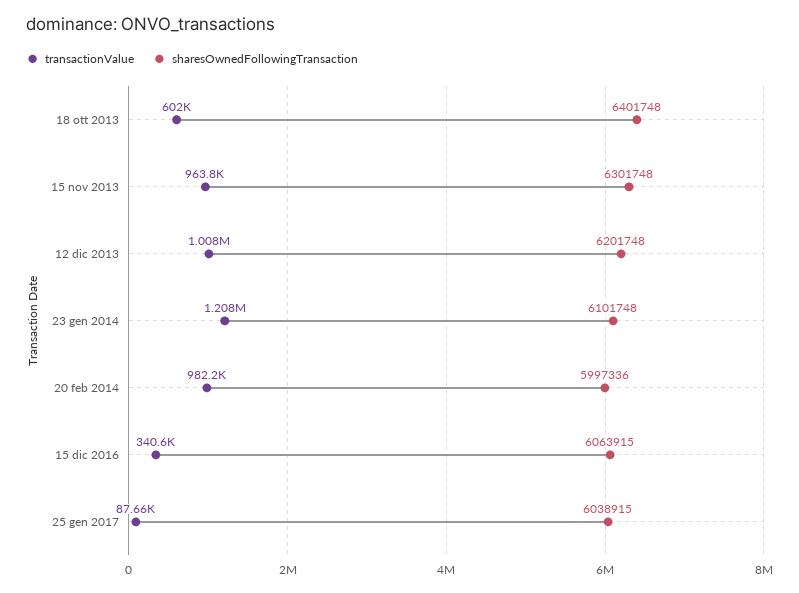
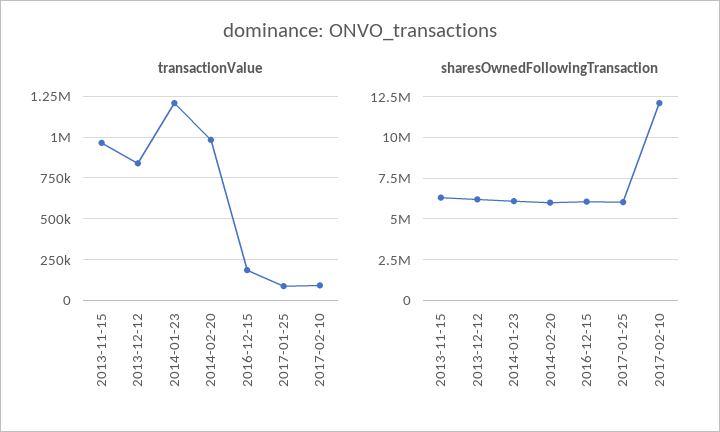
transactionValue, 18 ott 2013: 602000 -> none
sharesOwnedFollowingTransaction, 18 ott 2013: 6401748 -> none
transactionValue, 12 dic 2013: 1008000 -> 850000
transactionValue, 15 dic 2016: 340600 -> 200000
transactionValue, 2017-02-10: none -> 100000
sharesOwnedFollowingTransaction, 2017-02-10: none -> 12000000

